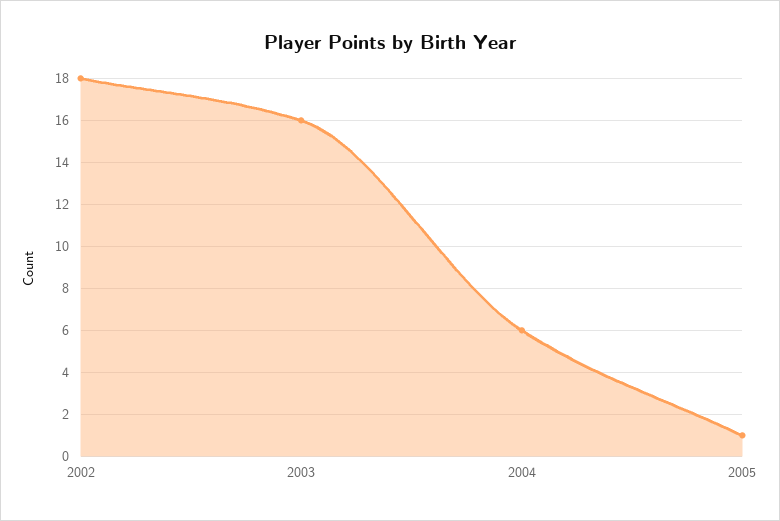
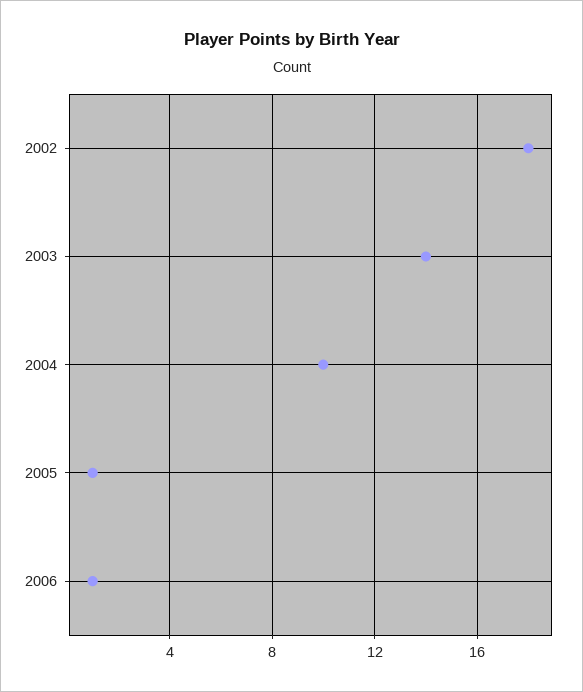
2003: 16 -> 14
2004: 6 -> 10
2006: none -> 1

